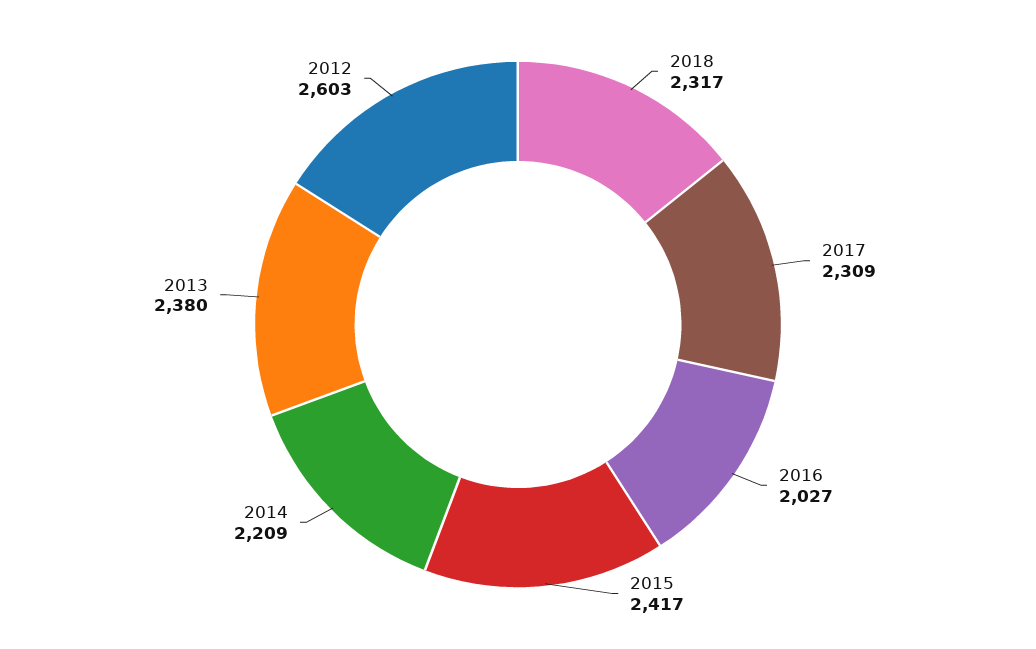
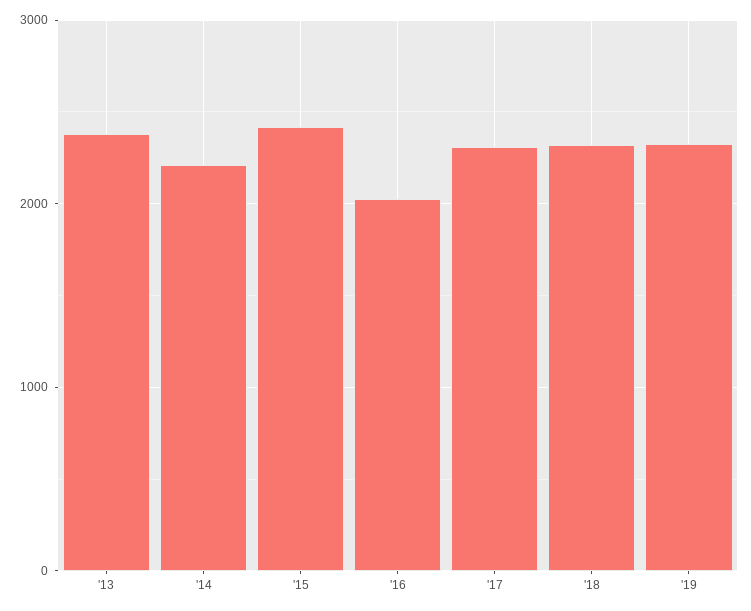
2012: 2603 -> none
'19: none -> 2300

